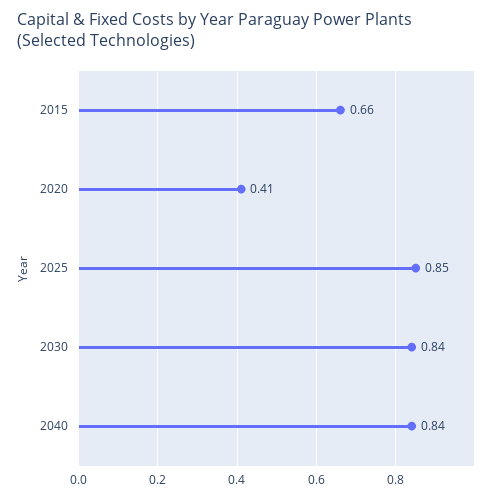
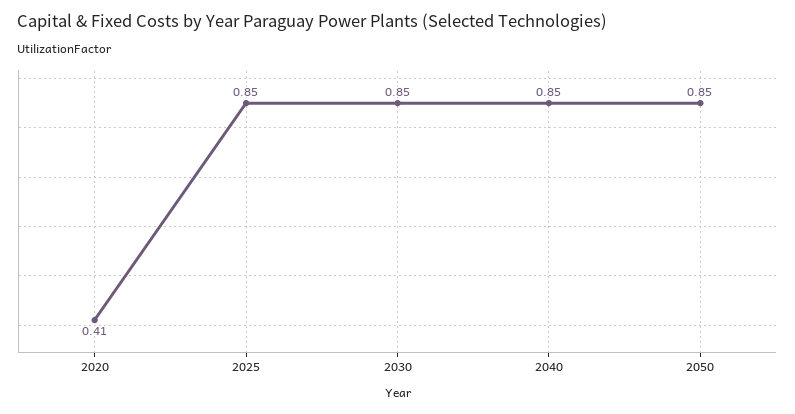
2015: 0.66 -> none
2030: 0.84 -> 0.85
2040: 0.84 -> 0.85
2050: none -> 0.85

